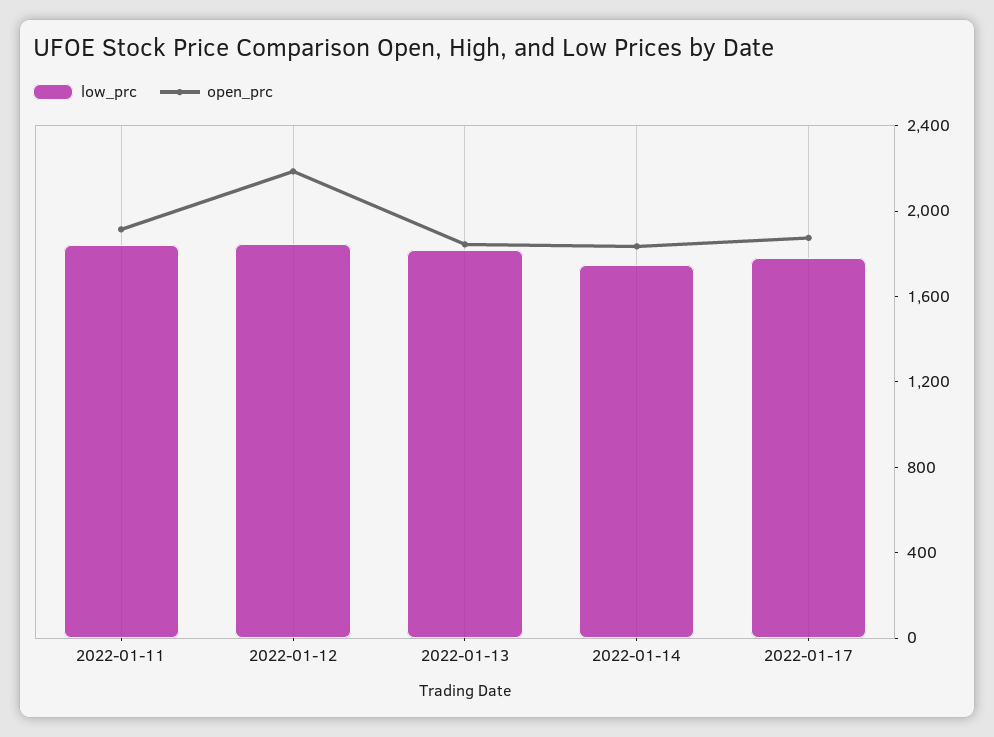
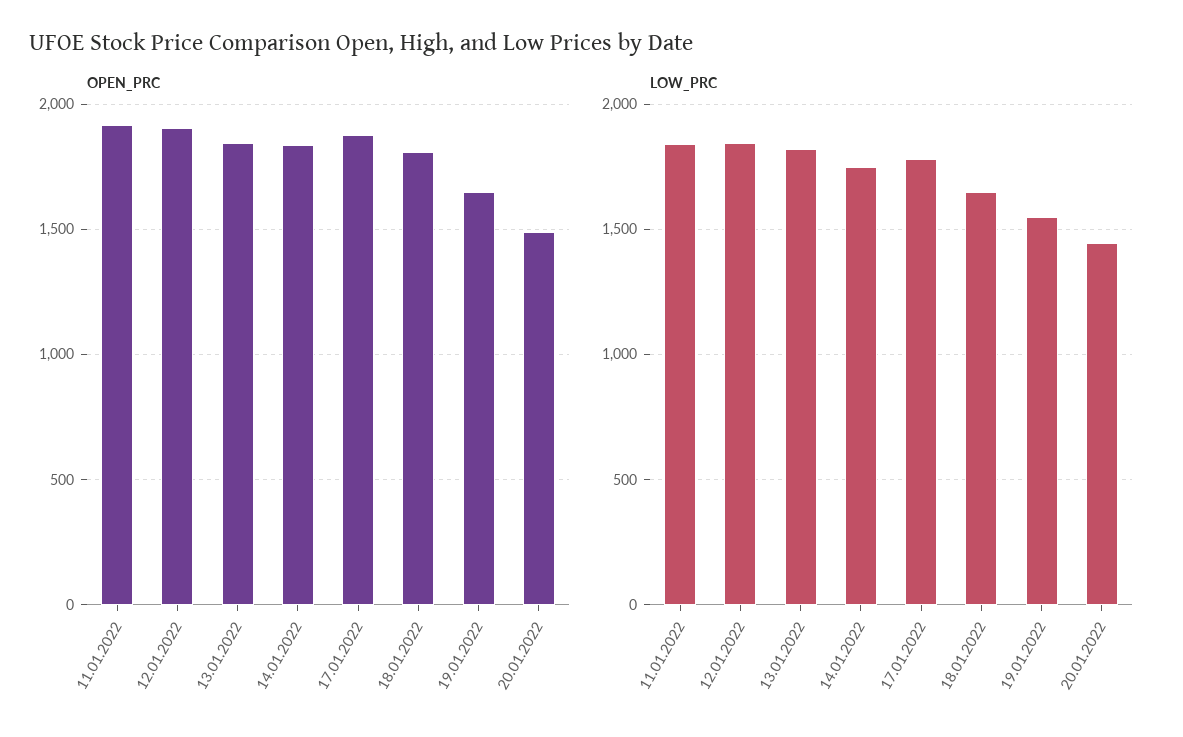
open_prc, 2022-01-12: 2200 -> 1900
open_prc, 18.01.2022: none -> 1800
open_prc, 19.01.2022: none -> 1650
open_prc, 20.01.2022: none -> 1500
low_prc, 18.01.2022: none -> 1650
low_prc, 19.01.2022: none -> 1550
low_prc, 20.01.2022: none -> 1450

